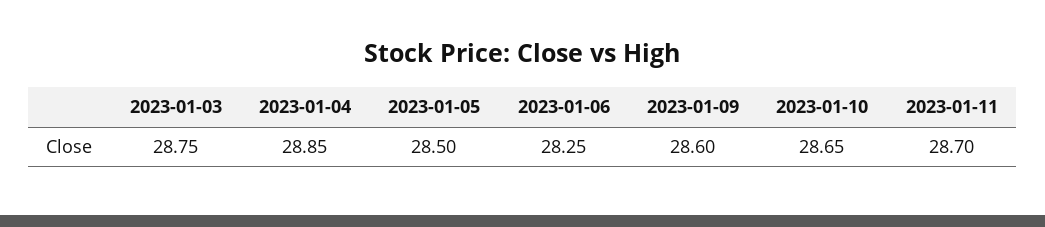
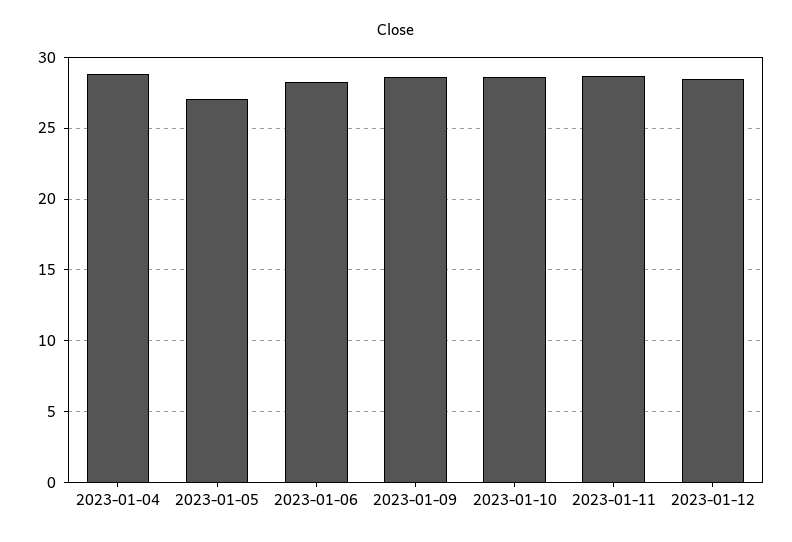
2023-01-03: 28.75 -> none
2023-01-05: 28.5 -> 27
2023-01-12: none -> 28.5

